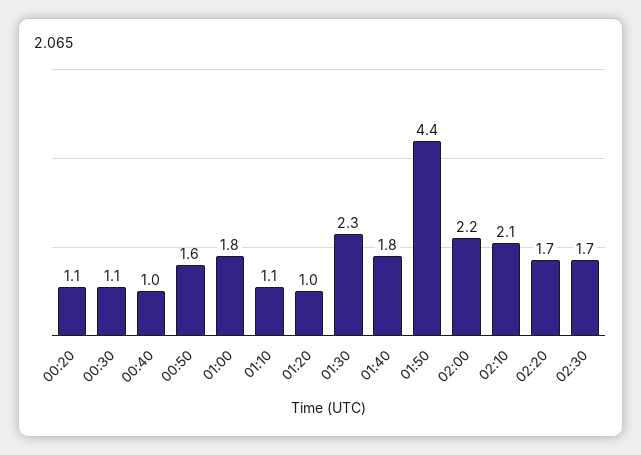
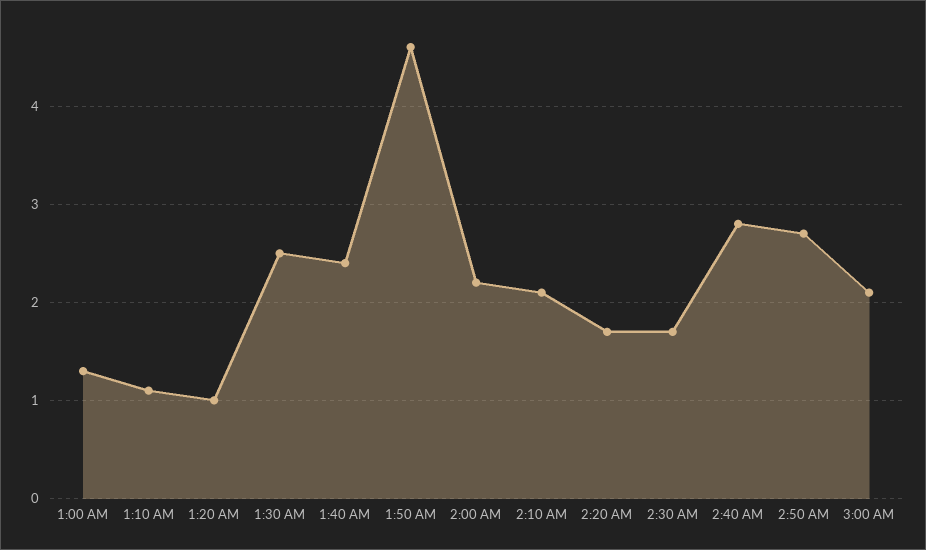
00:20: 1.1 -> none
00:30: 1.1 -> none
00:40: 1 -> none
00:50: 1.6 -> none
01:00: 1.8 -> 1.3
01:30: 2.3 -> 2.5
01:40: 1.8 -> 2.4
01:50: 4.4 -> 4.6
2:40 AM: none -> 2.8
2:50 AM: none -> 2.7
3:00 AM: none -> 2.1

